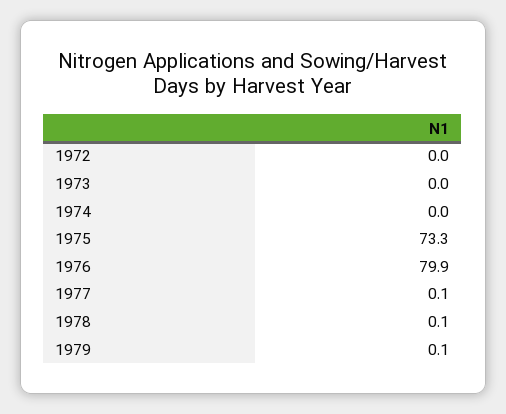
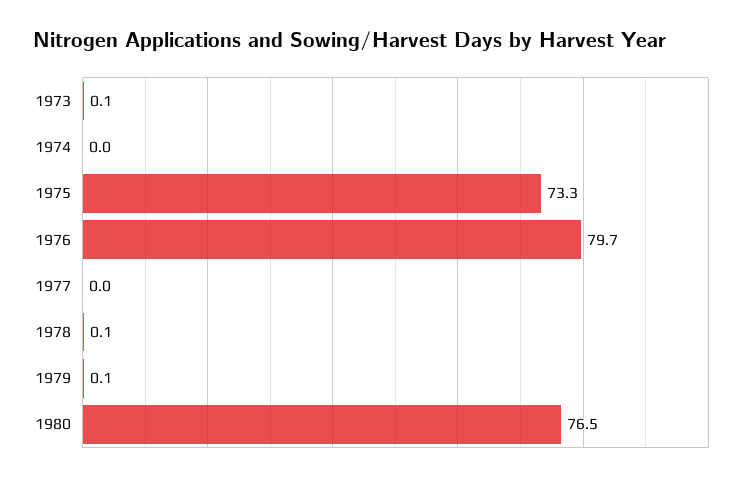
1972: 0 -> none
1973: 0 -> 0.1
1976: 79.9 -> 79.7
1977: 0.1 -> 0
1980: none -> 76.5

